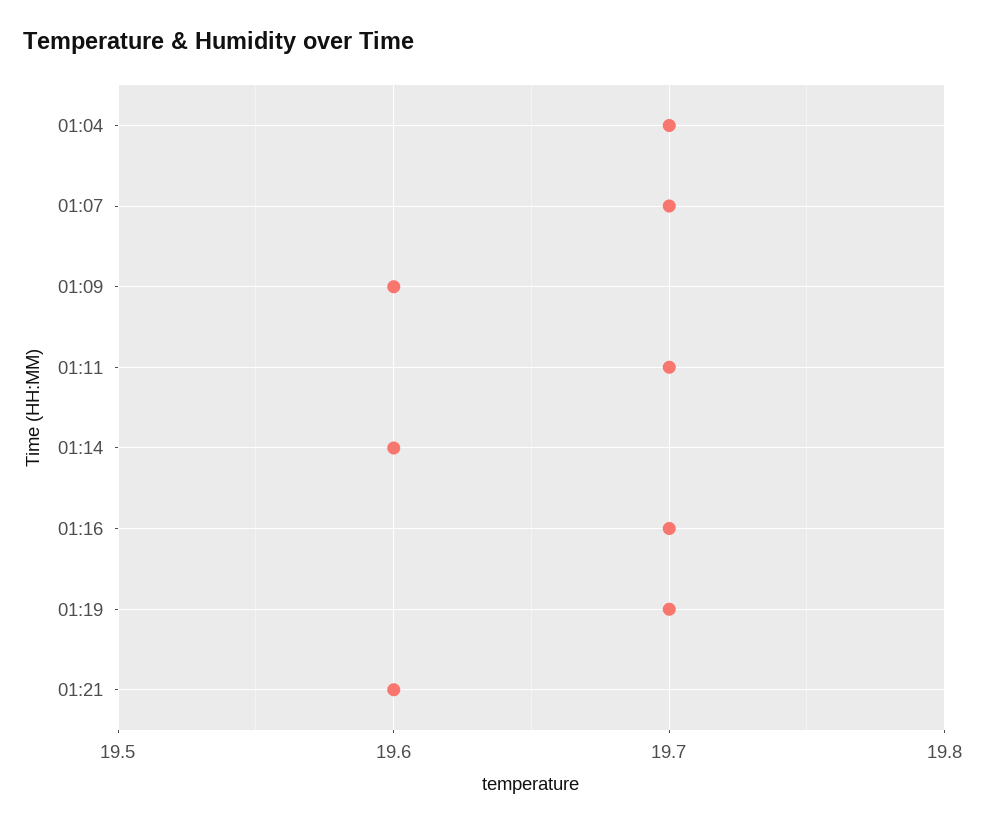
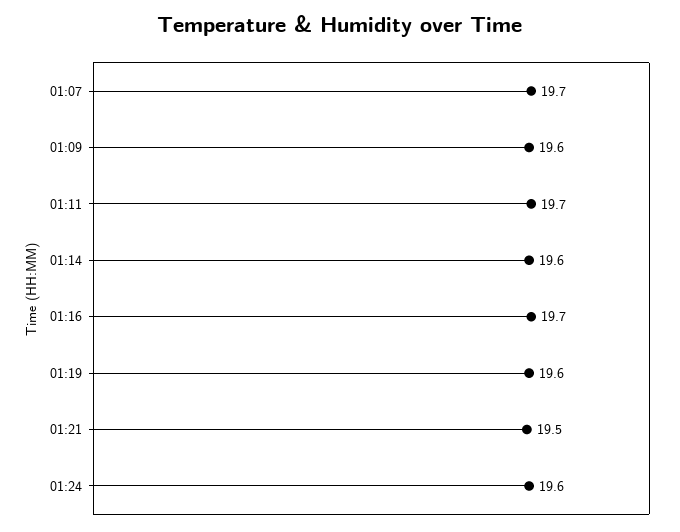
01:04: 19.7 -> none
01:19: 19.7 -> 19.6
01:21: 19.6 -> 19.5
01:24: none -> 19.6

